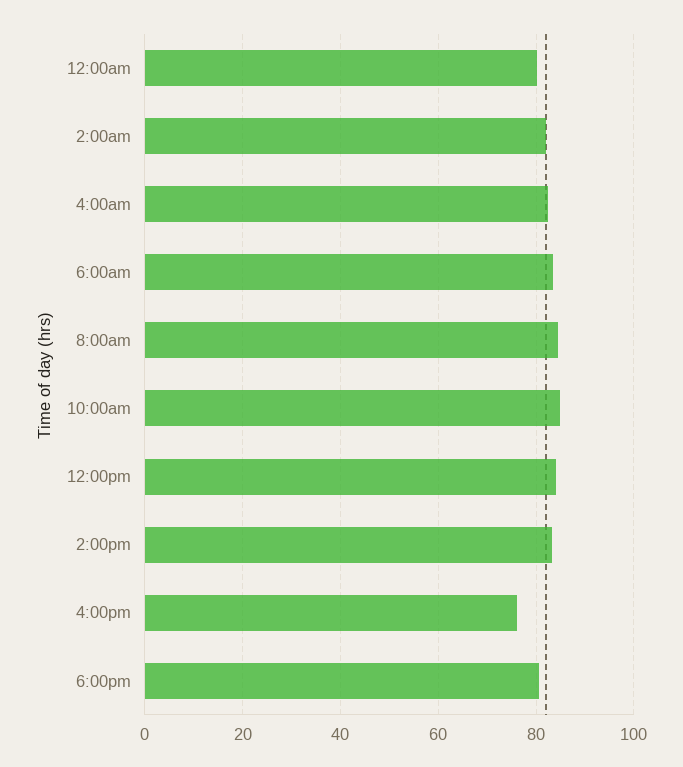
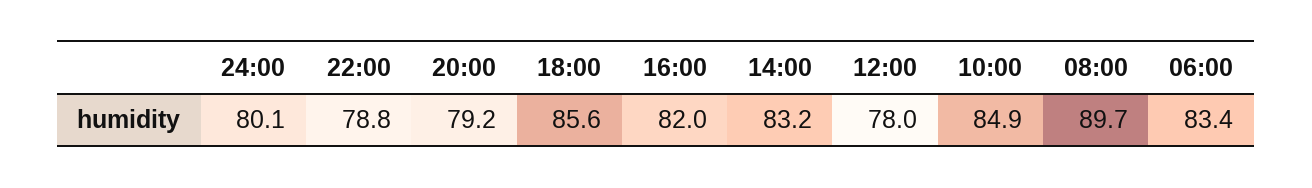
12:00am: 80 -> none
2:00am: 82 -> none
4:00am: 82 -> none
8:00am: 84 -> 89.7
12:00pm: 84 -> 78
4:00pm: 76 -> 82
6:00pm: 80 -> 85.6
24:00: none -> 80.1
22:00: none -> 78.8
20:00: none -> 79.2

